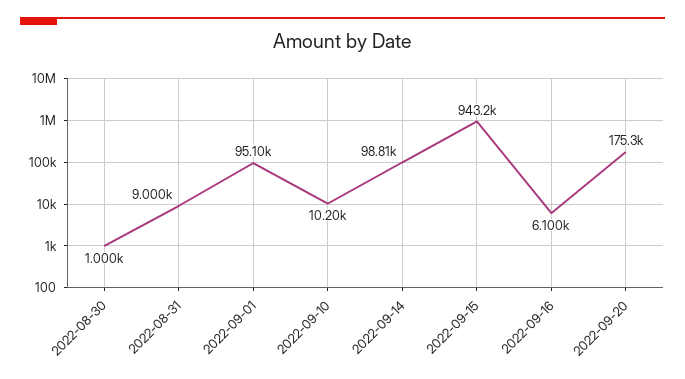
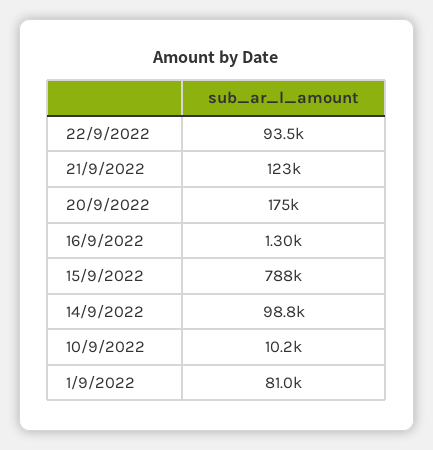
2022-08-30: 1000 -> none
2022-08-31: 9000 -> none
2022-09-01: 95100 -> 81000
2022-09-15: 943200 -> 788000
2022-09-16: 6100 -> 1300
22/9/2022: none -> 93500
21/9/2022: none -> 123000

